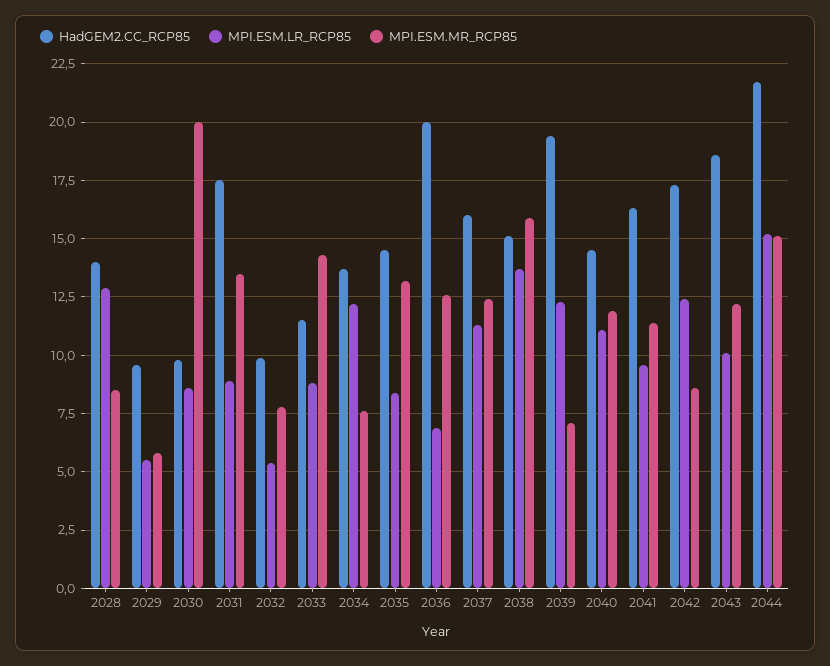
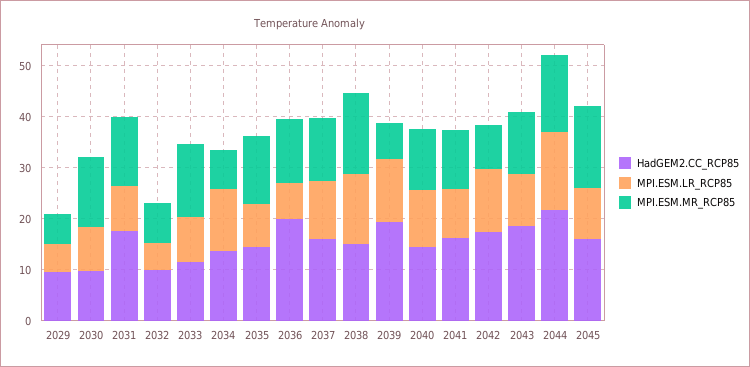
HadGEM2.CC_RCP85, 2028: 14 -> none
MPI.ESM.LR_RCP85, 2028: 13 -> none
MPI.ESM.MR_RCP85, 2028: 8.5 -> none
MPI.ESM.MR_RCP85, 2030: 20 -> 14
HadGEM2.CC_RCP85, 2045: none -> 16
MPI.ESM.LR_RCP85, 2045: none -> 10
MPI.ESM.MR_RCP85, 2045: none -> 16

